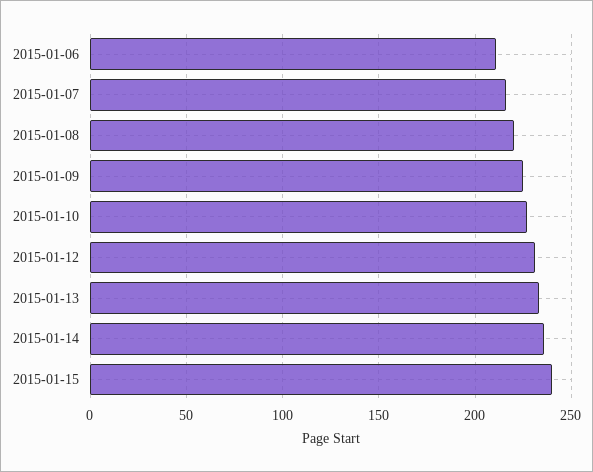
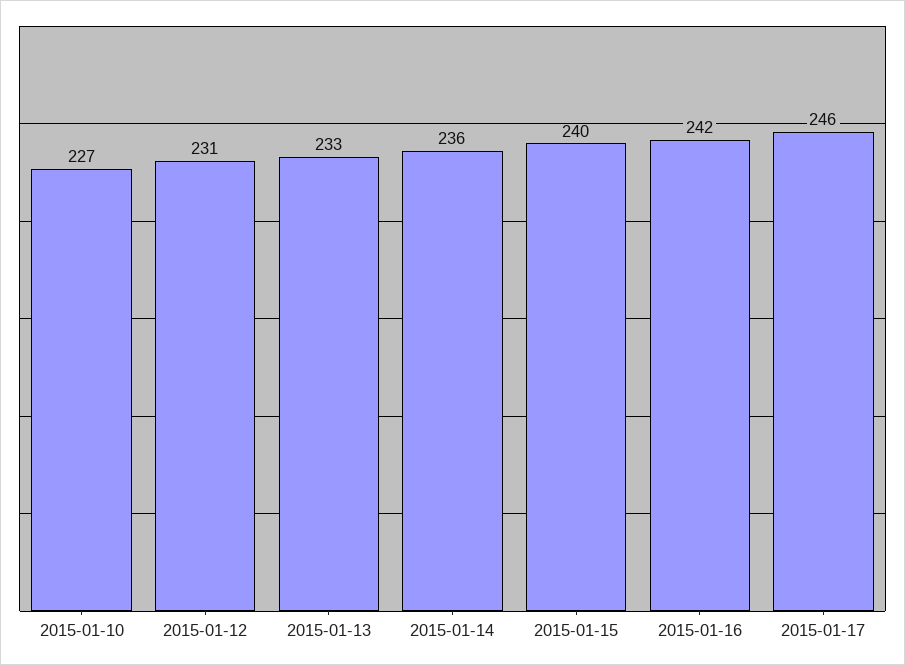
2015-01-06: 210 -> none
2015-01-07: 215 -> none
2015-01-08: 220 -> none
2015-01-09: 225 -> none
2015-01-16: none -> 242
2015-01-17: none -> 246

